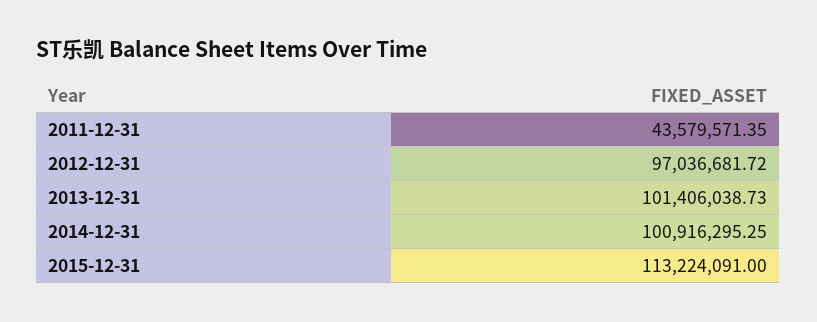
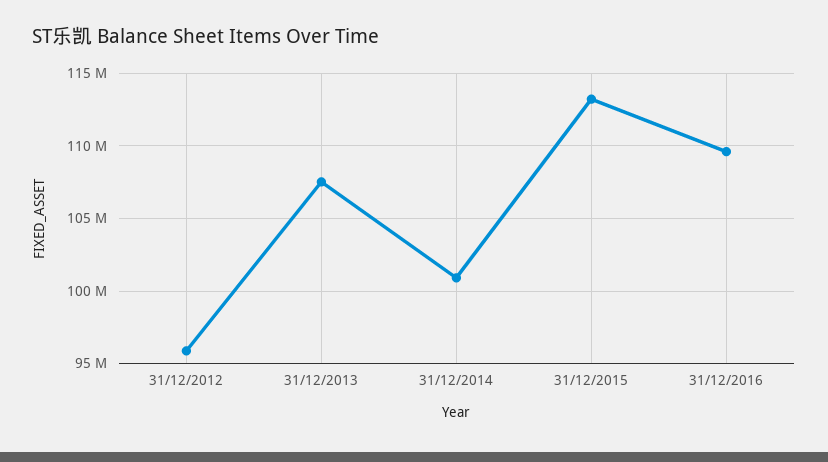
2011-12-31: 43579571.35 -> none
2012-12-31: 97036681.72 -> 96000000
2013-12-31: 101406038.73 -> 107500000
31/12/2016: none -> 109500000

